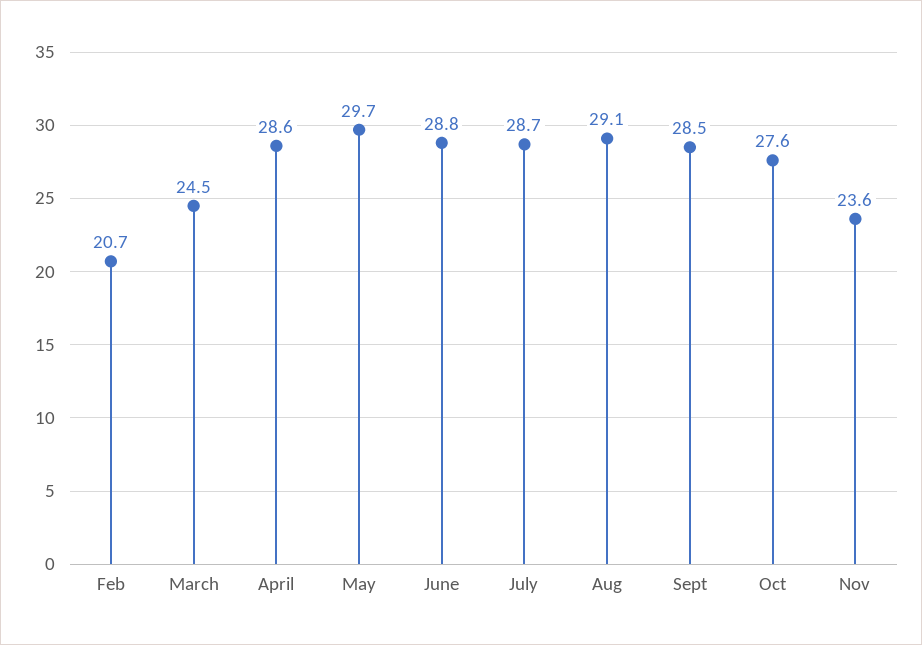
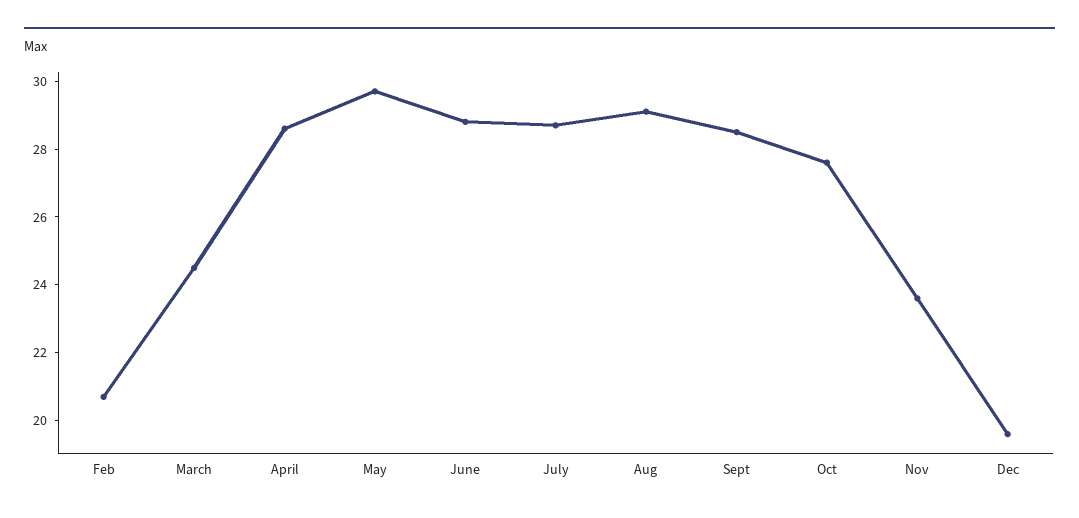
Dec: none -> 19.5

